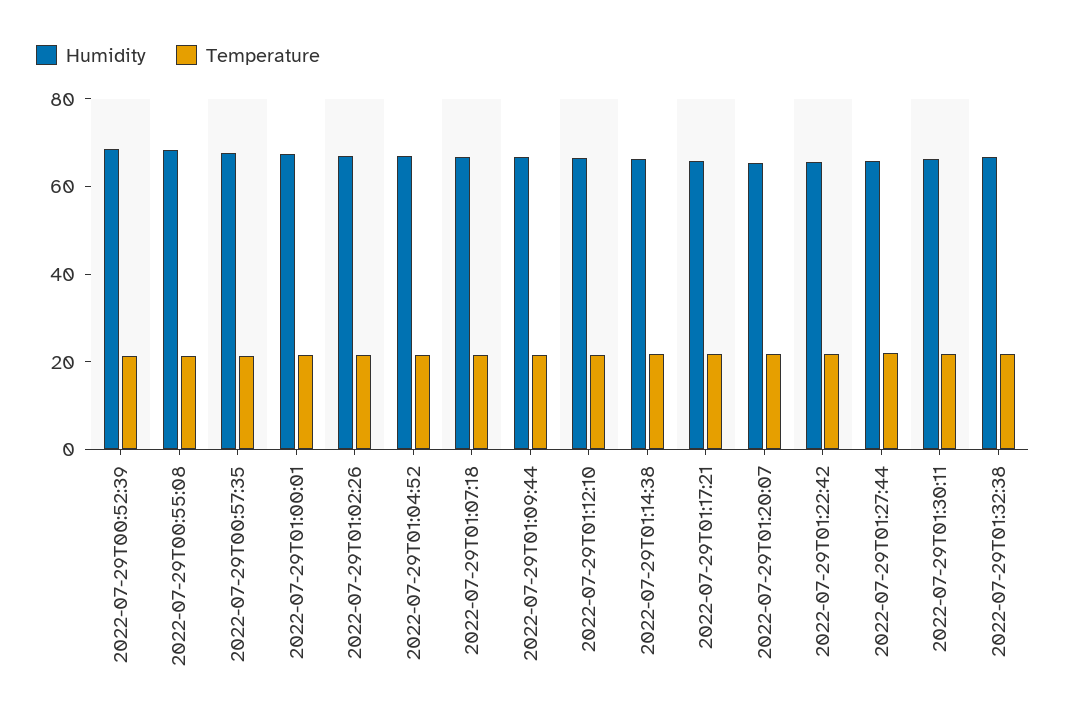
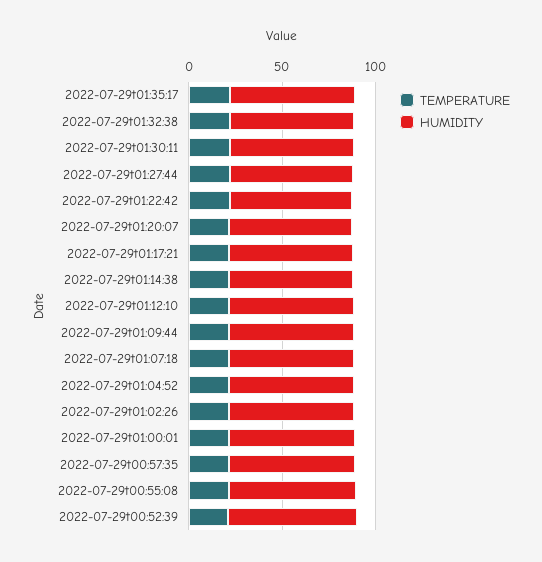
Temperature, 2022-07-29t01:35:17: none -> 20
Humidity, 2022-07-29t01:35:17: none -> 70

